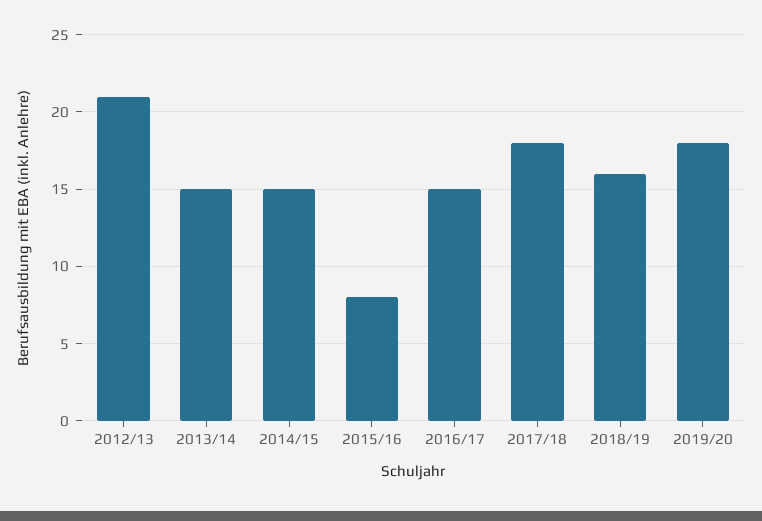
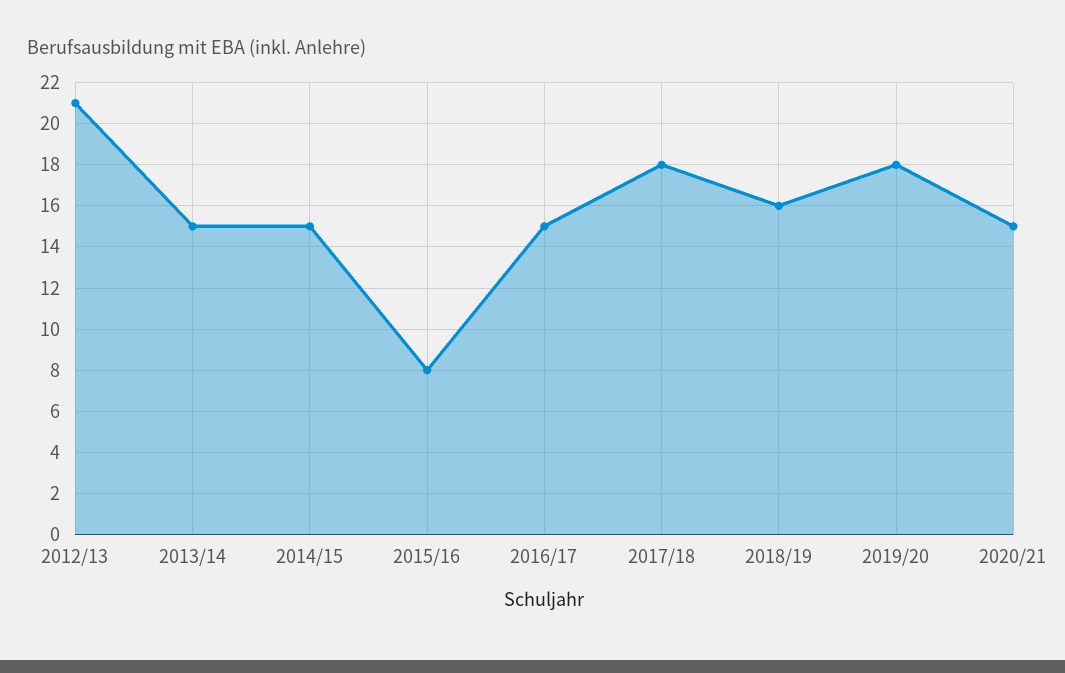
2020/21: none -> 15

